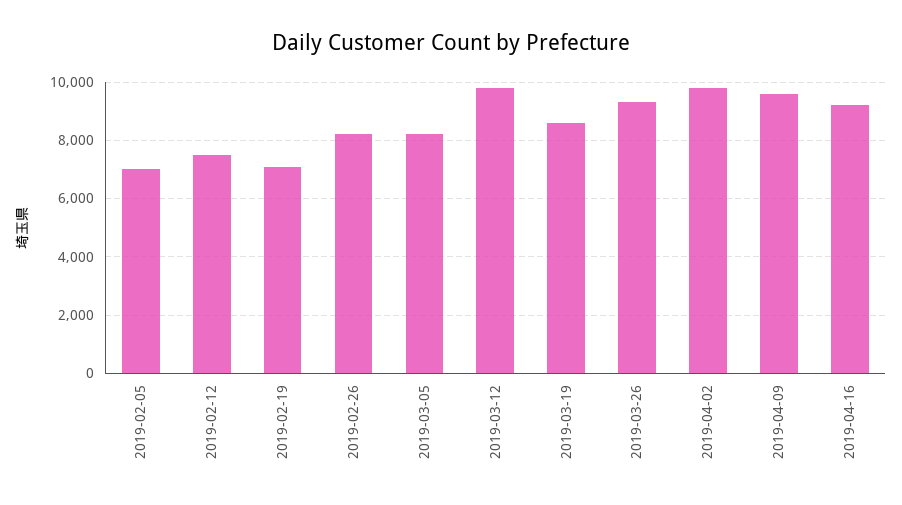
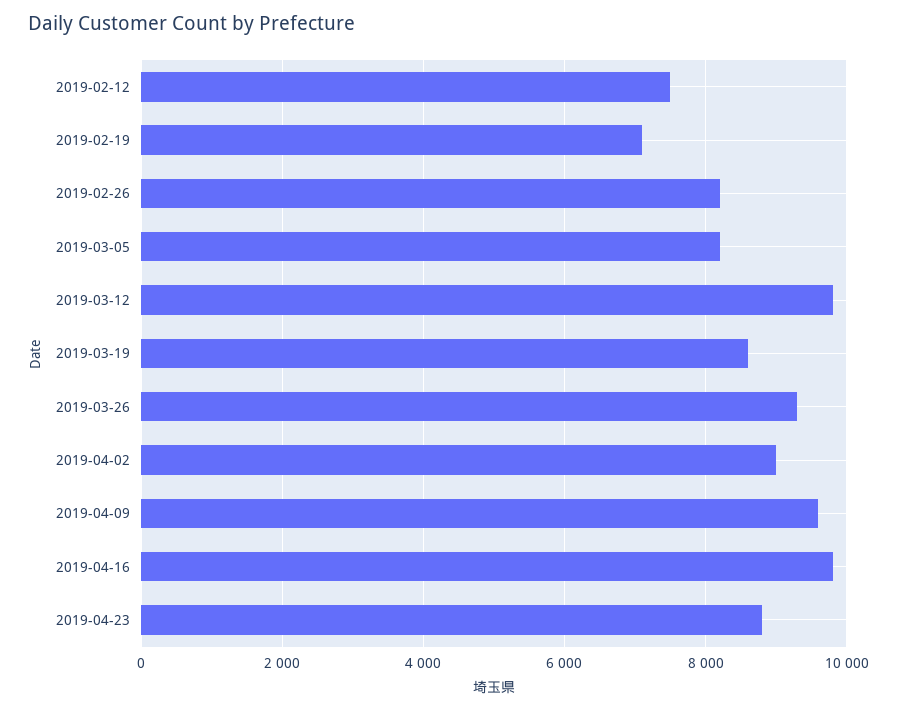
2019-02-05: 7000 -> none
2019-04-02: 9750 -> 9000
2019-04-16: 9250 -> 9800
2019-04-23: none -> 8800

